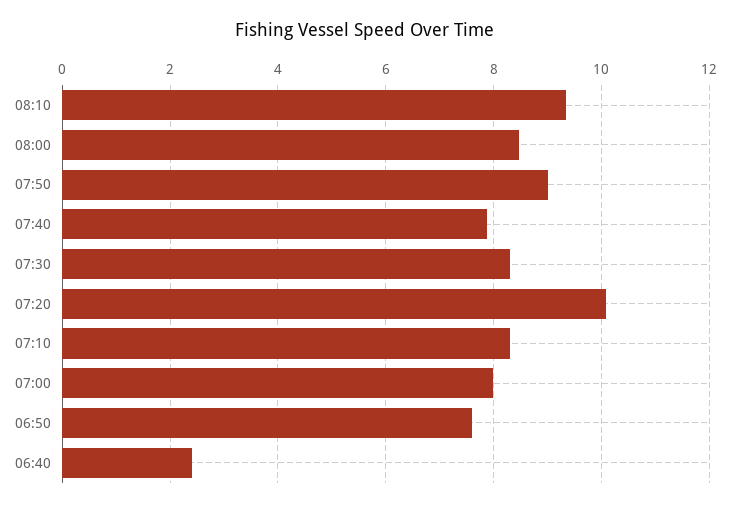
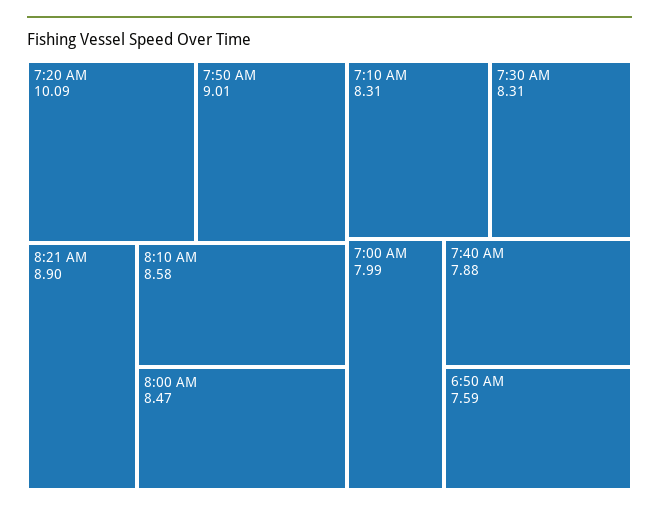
08:10: 9.4 -> 8.58
06:40: 2.4 -> none
8:21 AM: none -> 8.9

